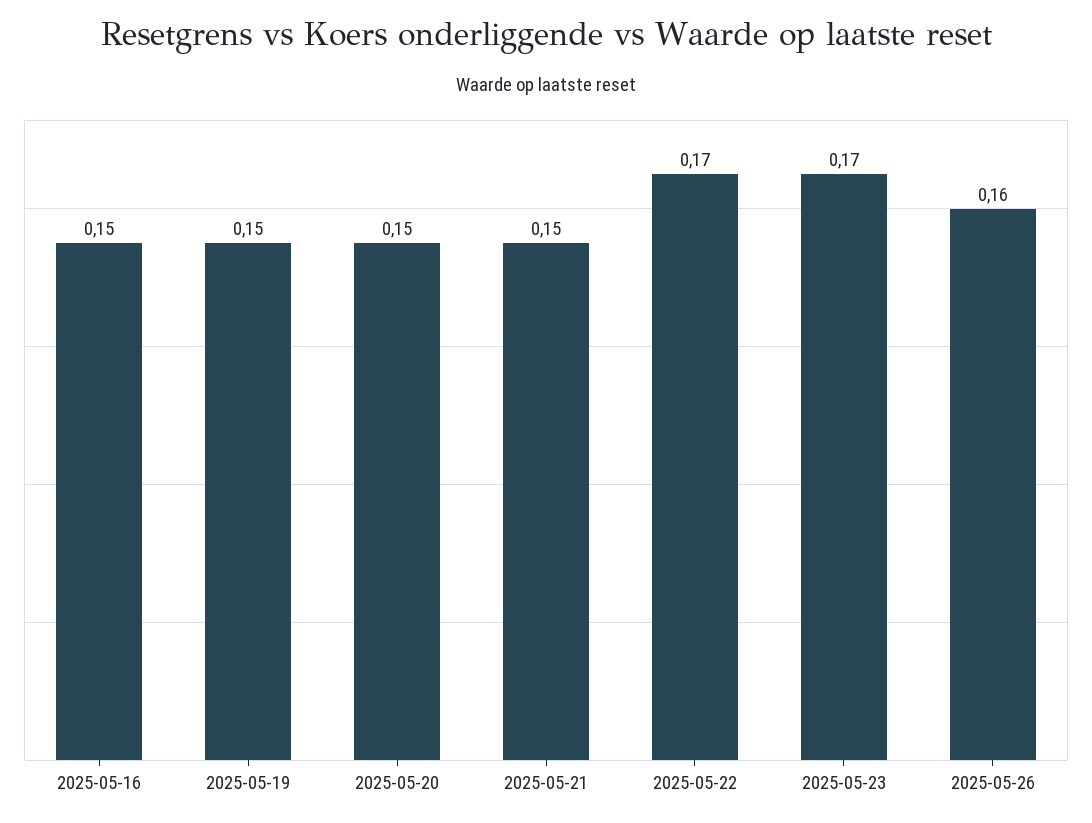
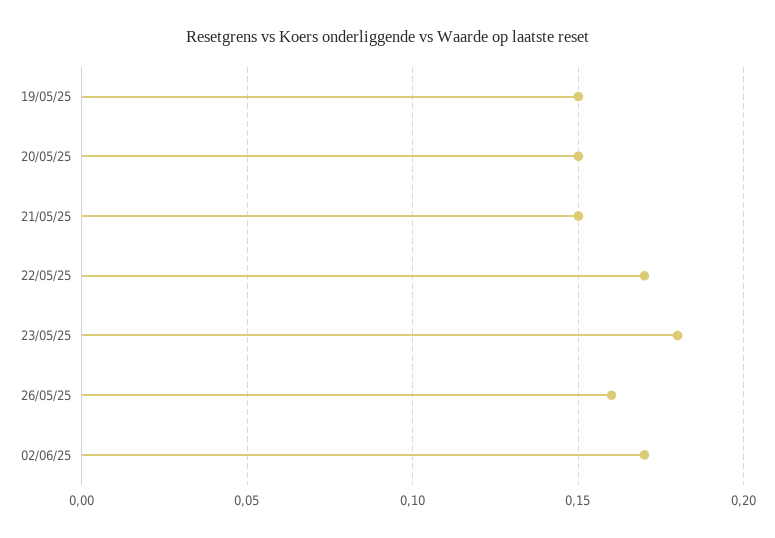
2025-05-16: 0.15 -> none
2025-05-23: 0.17 -> 0.18
02/06/25: none -> 0.17

